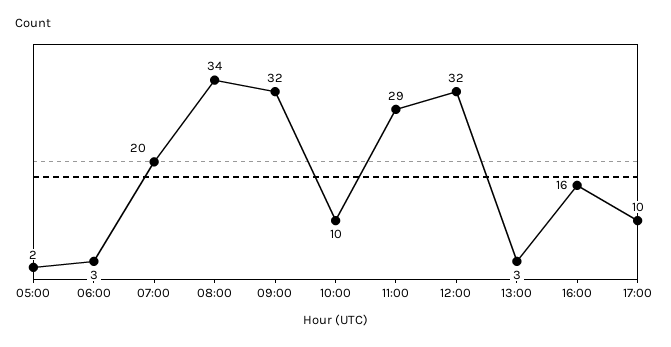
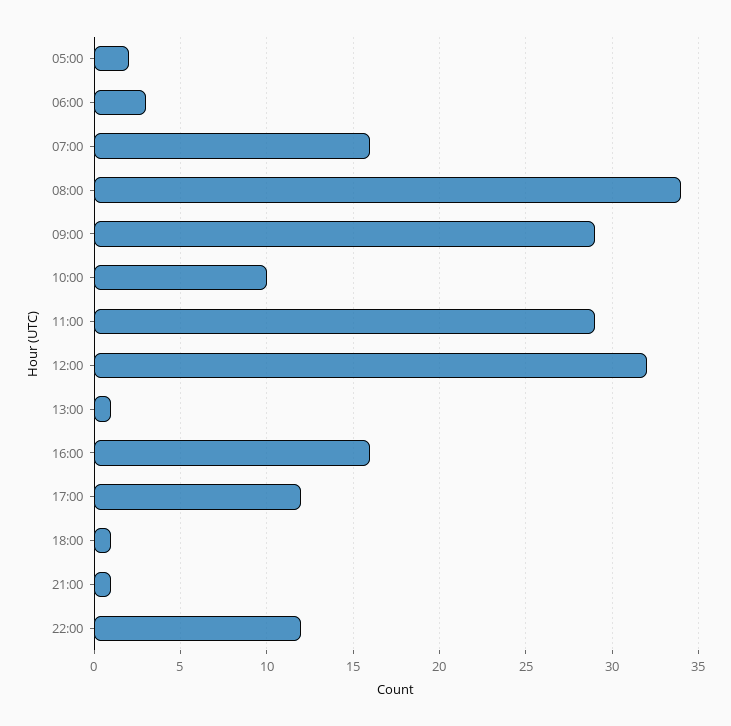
07:00: 20 -> 16
09:00: 32 -> 29
13:00: 3 -> 1
17:00: 10 -> 12
18:00: none -> 1
21:00: none -> 1
22:00: none -> 12

